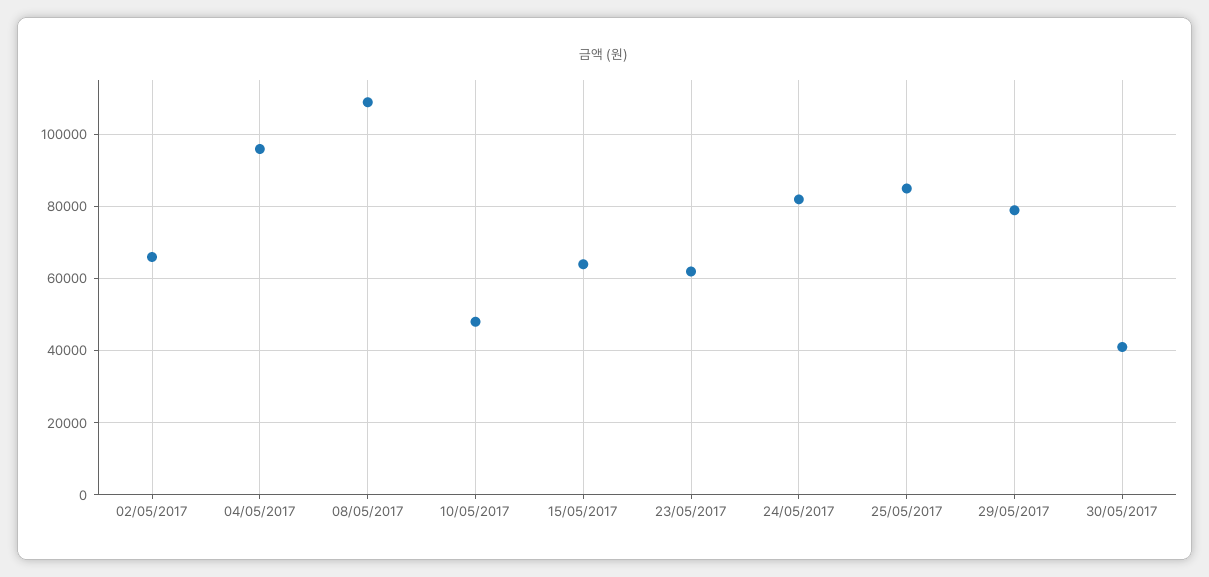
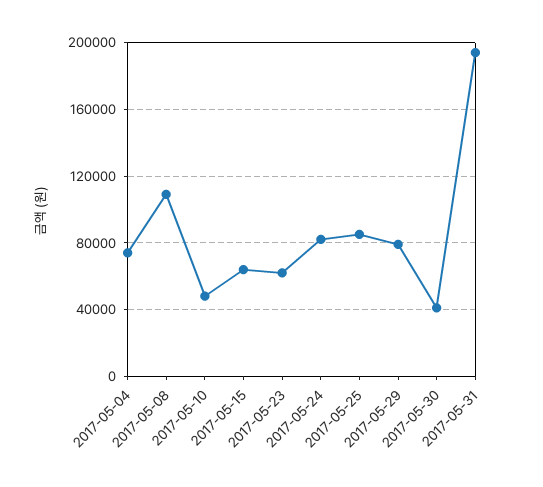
02/05/2017: 66000 -> none
04/05/2017: 96000 -> 75000
2017-05-31: none -> 195000

